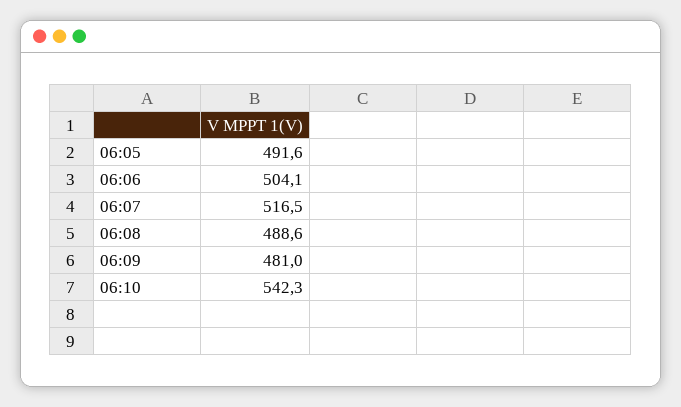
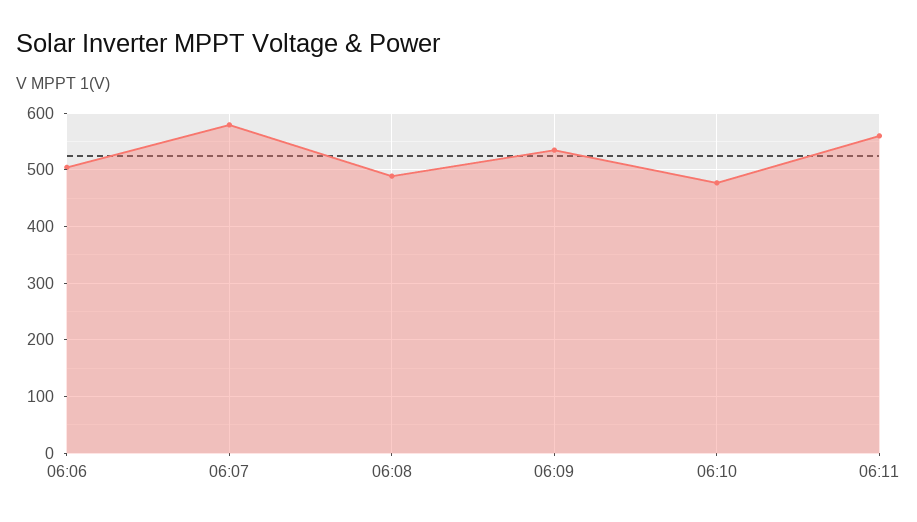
06:05: 491.6 -> none
06:07: 516.5 -> 580
06:09: 481 -> 540
06:10: 542.3 -> 480
06:11: none -> 560

